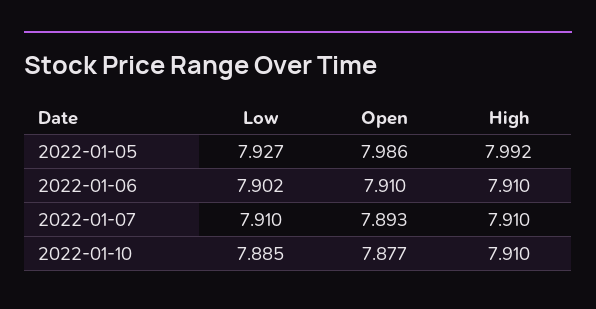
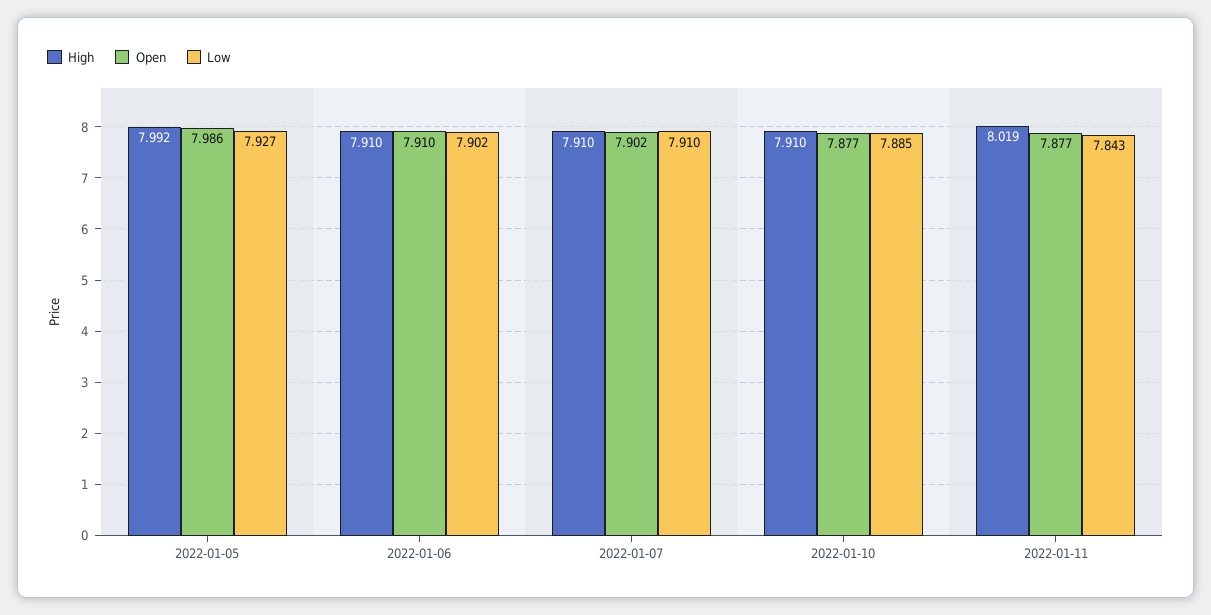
Open, 2022-01-07: 7.893 -> 7.902
High, 2022-01-11: none -> 8.019
Open, 2022-01-11: none -> 7.877
Low, 2022-01-11: none -> 7.843

